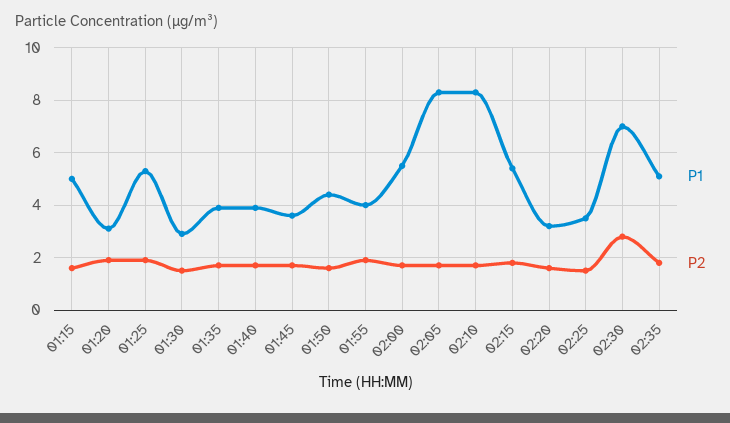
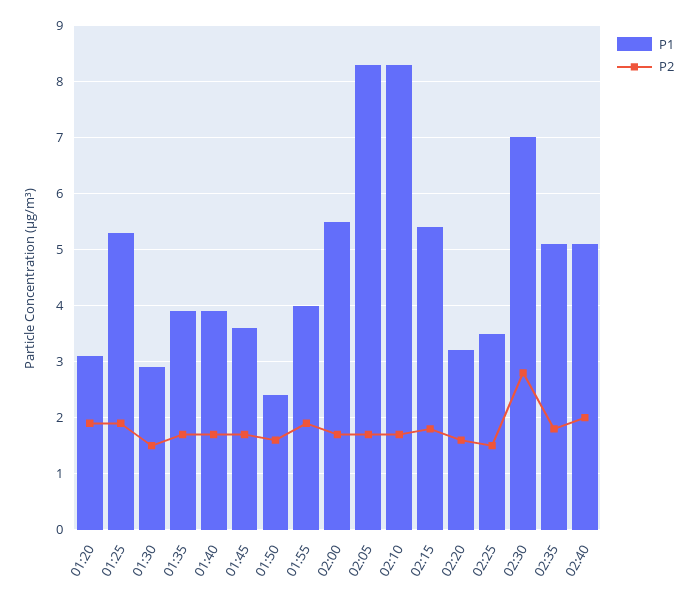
P1, 01:15: 5 -> none
P2, 01:15: 1.5 -> none
P1, 01:50: 4.5 -> 2.5
P1, 02:40: none -> 5
P2, 02:40: none -> 2

